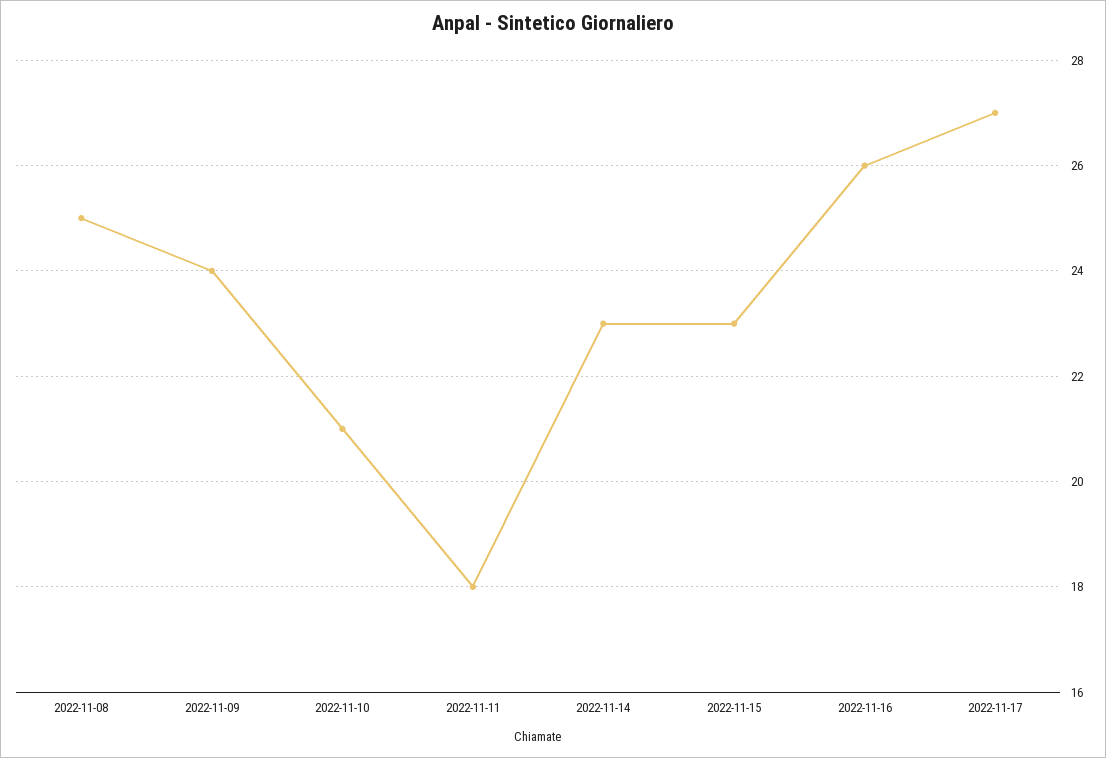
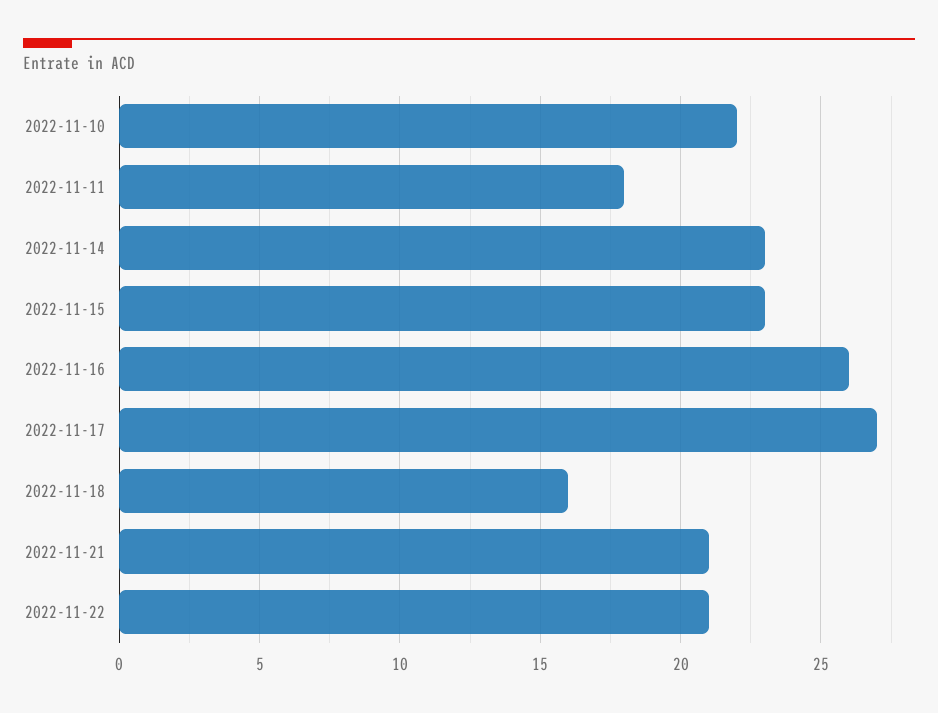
2022-11-08: 25 -> none
2022-11-09: 24 -> none
2022-11-10: 21 -> 22
2022-11-18: none -> 16
2022-11-21: none -> 21
2022-11-22: none -> 21

